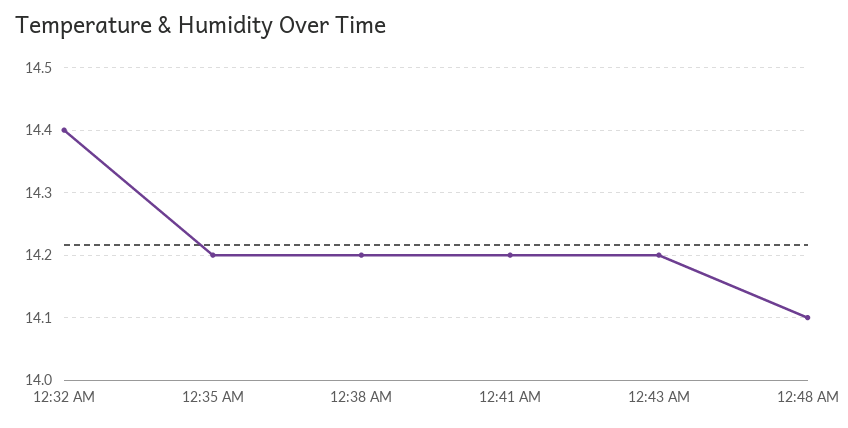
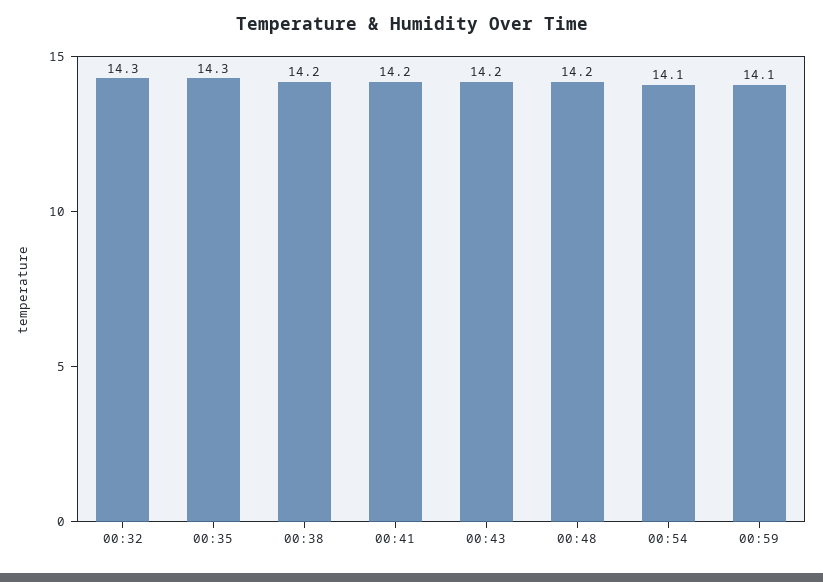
12:32 AM: 14.4 -> 14.3
12:35 AM: 14.2 -> 14.3
12:48 AM: 14.1 -> 14.2
00:54: none -> 14.1
00:59: none -> 14.1

